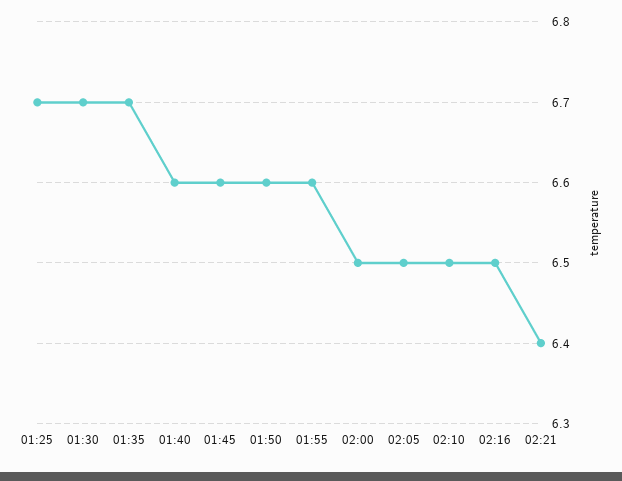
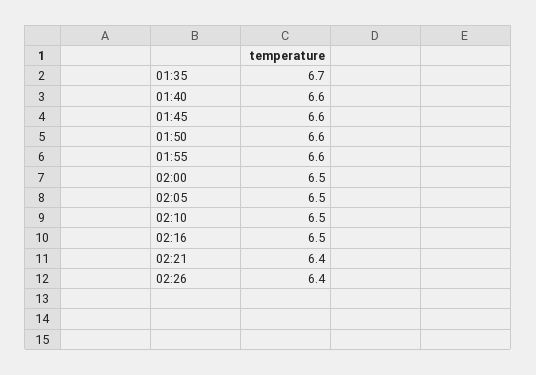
01:25: 6.7 -> none
01:30: 6.7 -> none
02:26: none -> 6.4

